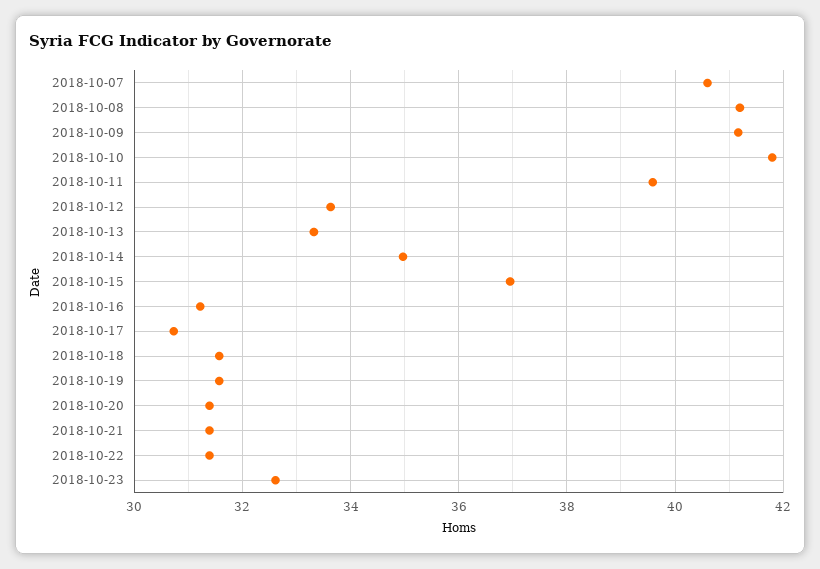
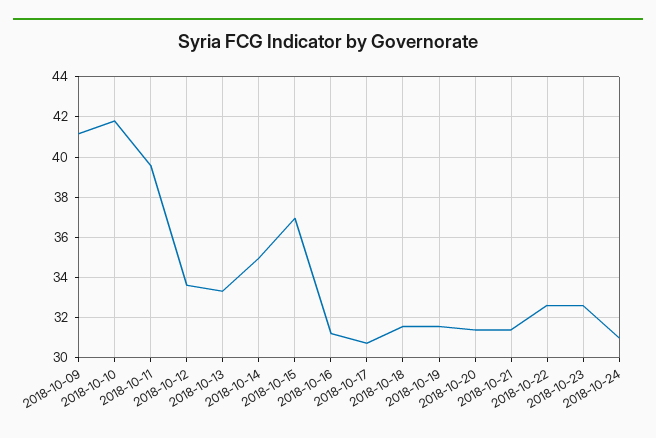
2018-10-07: 40.6 -> none
2018-10-08: 41.2 -> none
2018-10-22: 31.4 -> 32.5
2018-10-24: none -> 31

